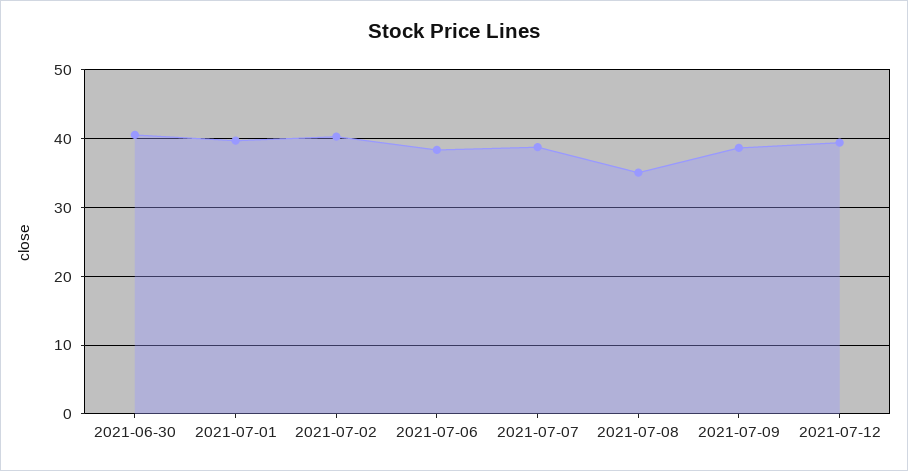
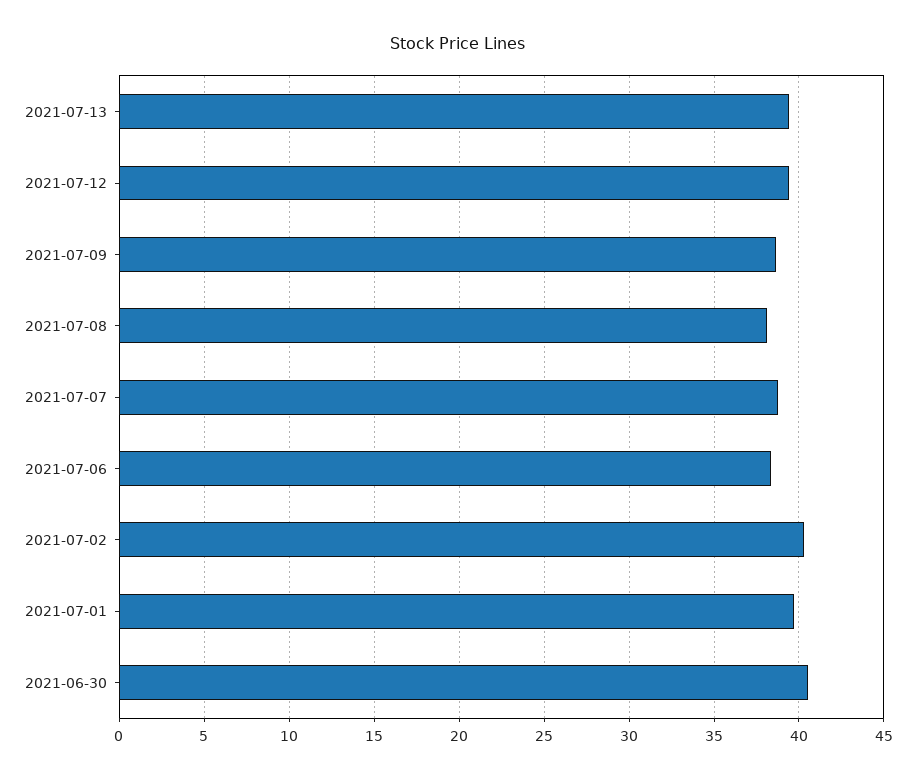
2021-07-08: 35 -> 38
2021-07-13: none -> 39.5

